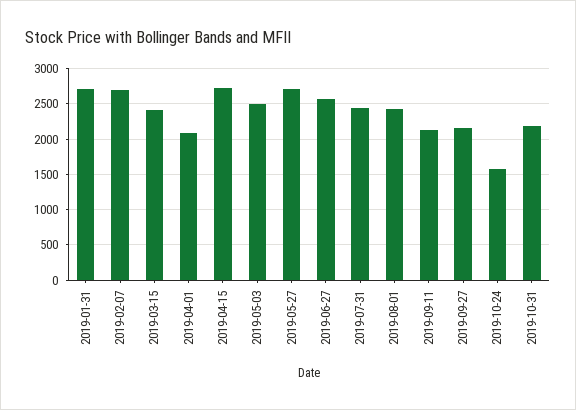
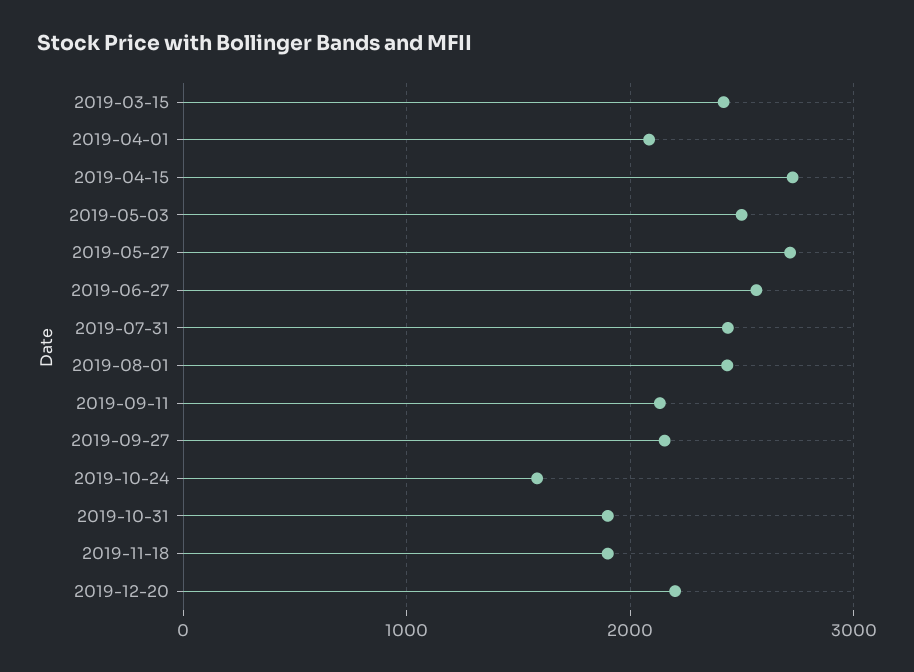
2019-01-31: 2700 -> none
2019-02-07: 2700 -> none
2019-10-31: 2200 -> 1900
2019-11-18: none -> 1900
2019-12-20: none -> 2200

